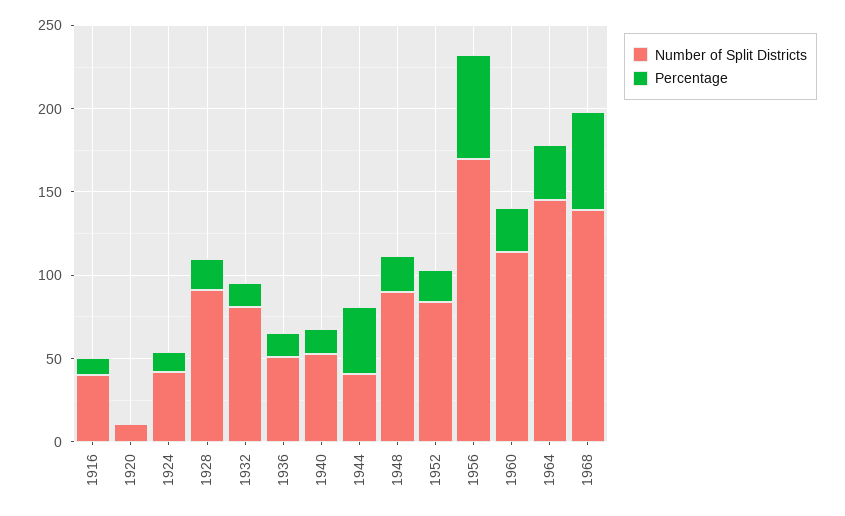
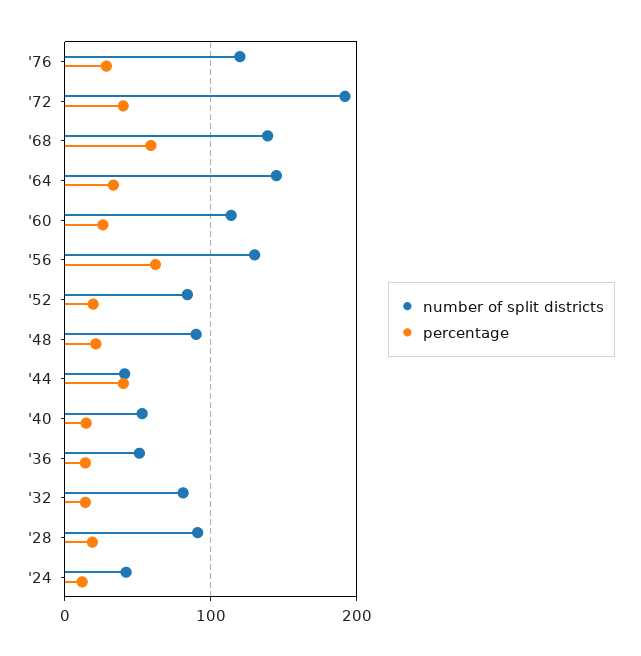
Number of Split Districts, 1916: 40 -> none
Percentage, 1916: 10 -> none
Number of Split Districts, 1920: 10 -> none
Percentage, 1920: 0 -> none
Number of Split Districts, 1956: 170 -> 130
Number of Split Districts, '76: none -> 120
Percentage, '76: none -> 30
Number of Split Districts, '72: none -> 190
Percentage, '72: none -> 40

